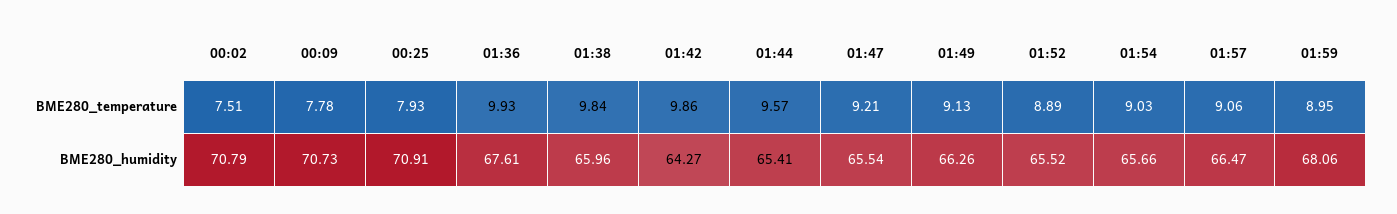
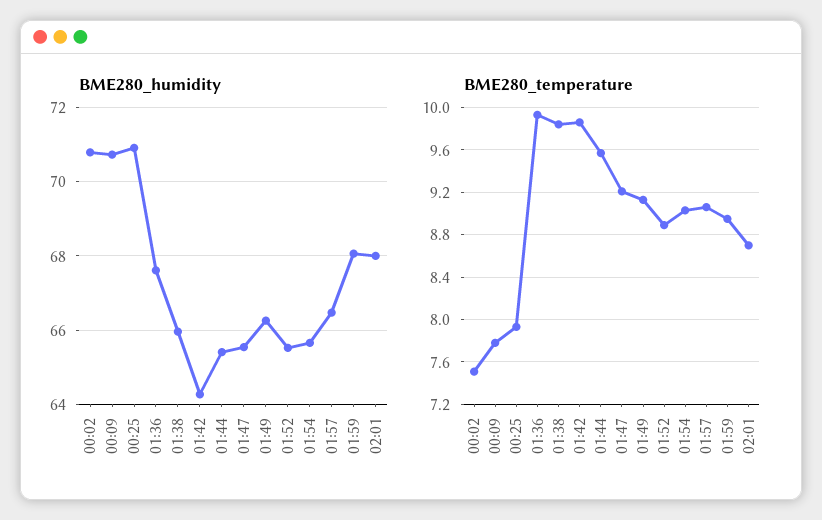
BME280_humidity, 02:01: none -> 68
BME280_temperature, 02:01: none -> 8.7

